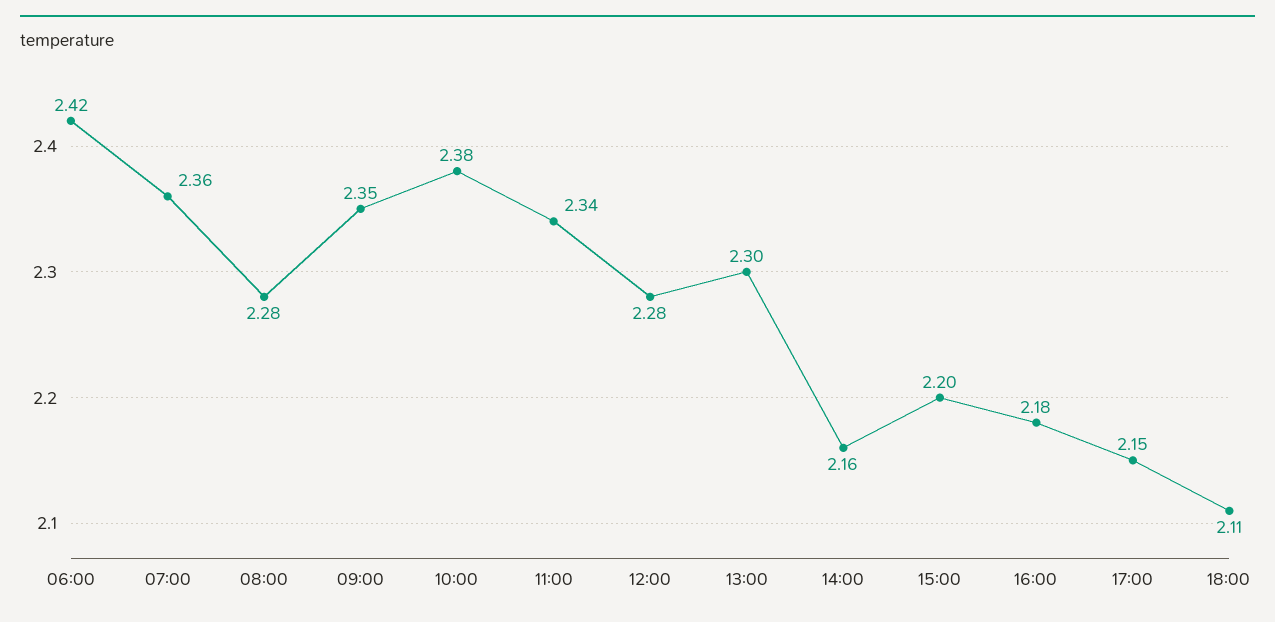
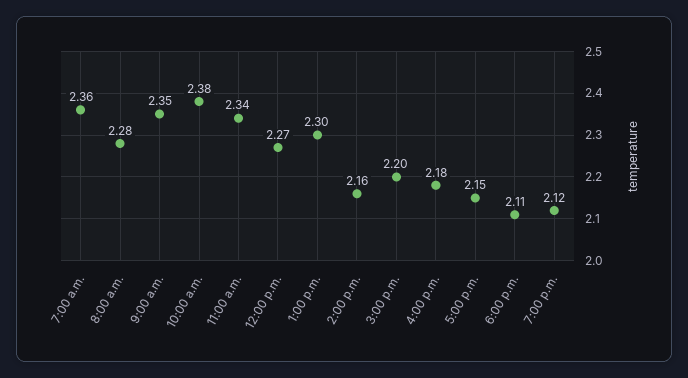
06:00: 2.42 -> none
12:00: 2.28 -> 2.27
7:00 p.m.: none -> 2.12

